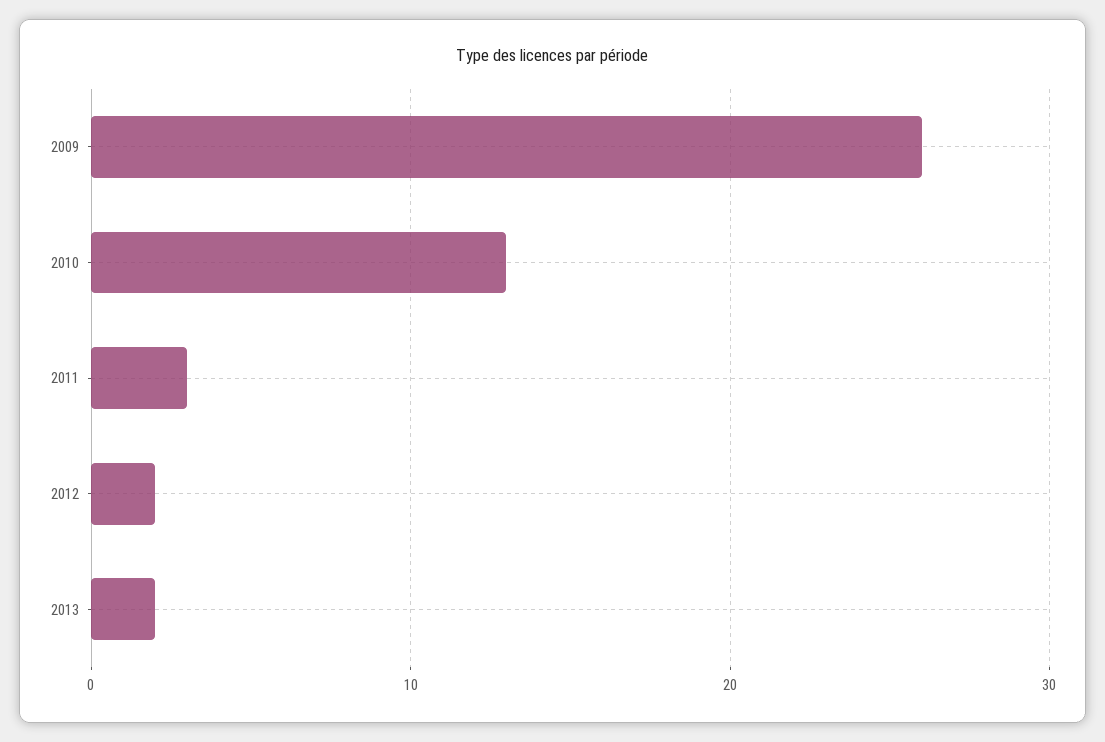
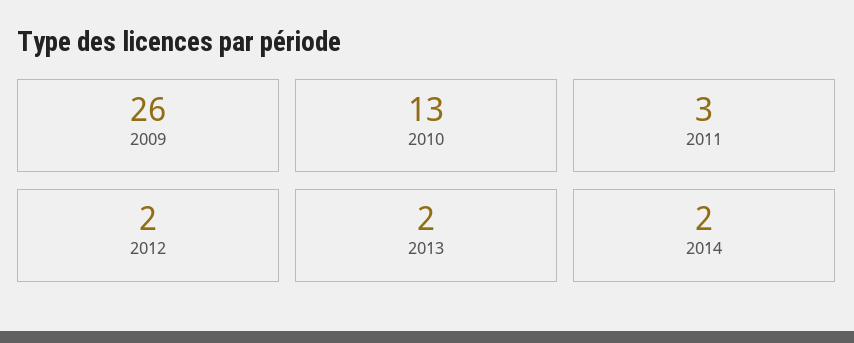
2014: none -> 2

